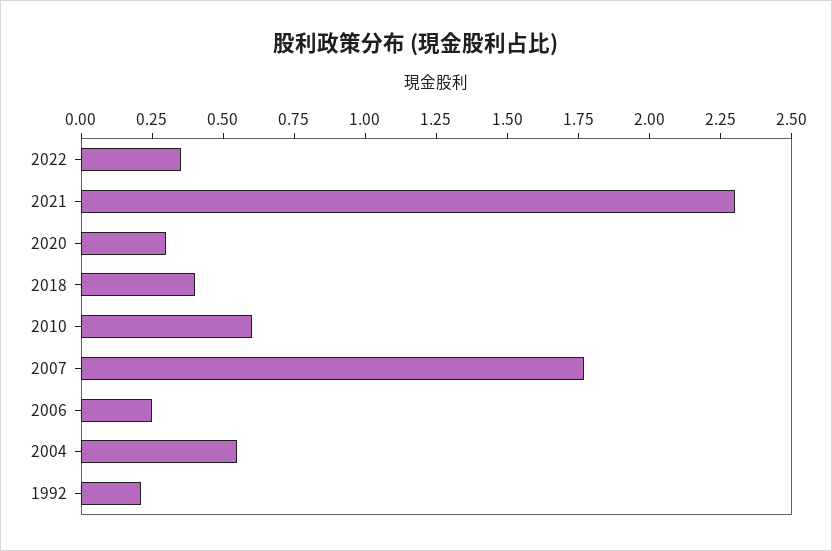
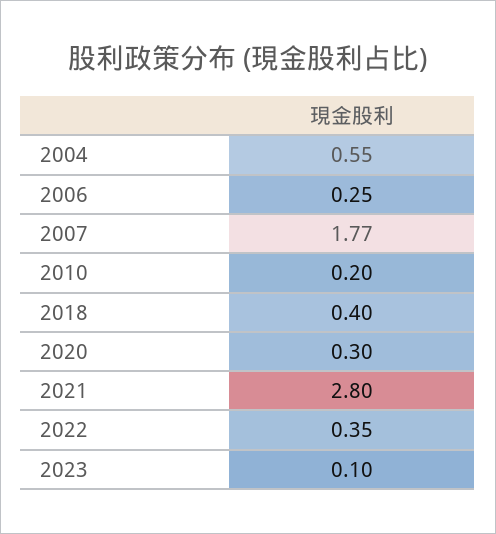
2021: 2.3 -> 2.8
2010: 0.6 -> 0.2
1992: 0.2 -> none
2023: none -> 0.1

